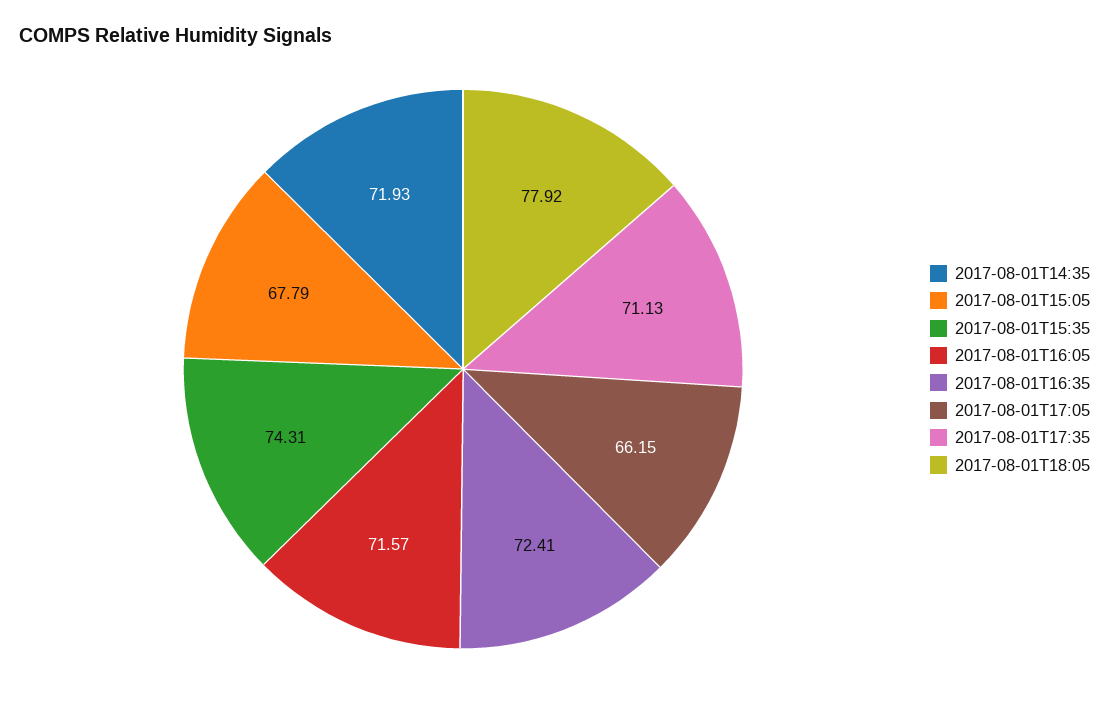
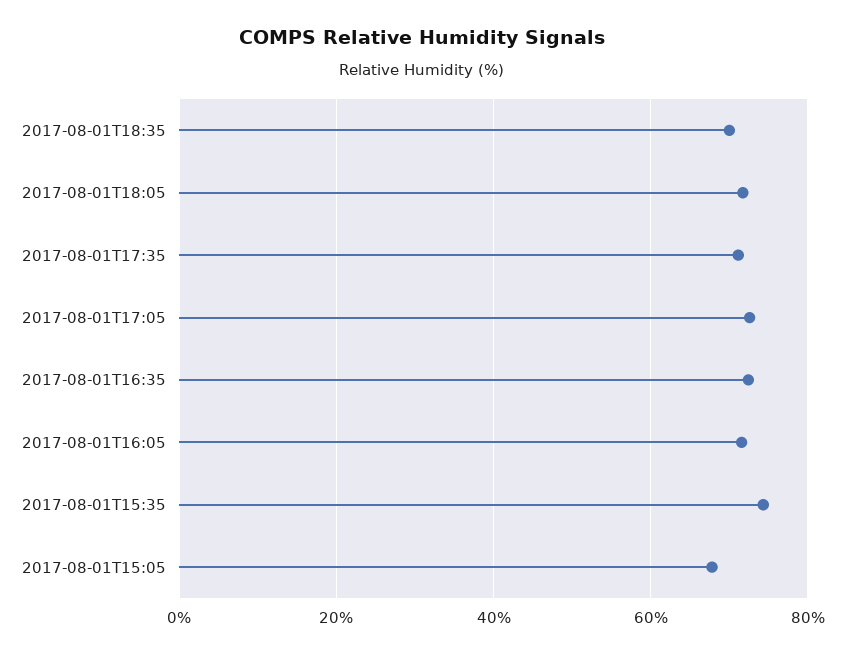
2017-08-01T14:35: 71.93 -> none
2017-08-01T17:05: 66.15 -> 72
2017-08-01T18:05: 77.92 -> 72
2017-08-01T18:35: none -> 70

